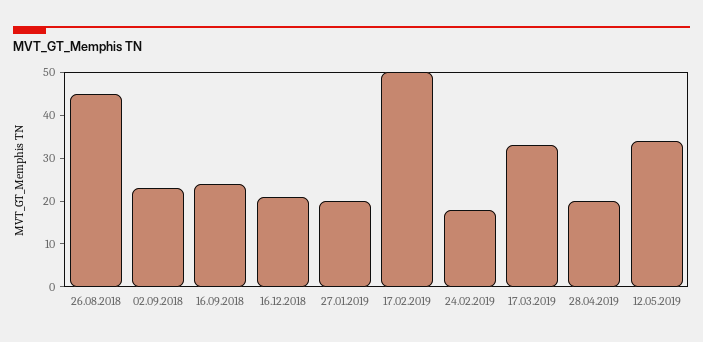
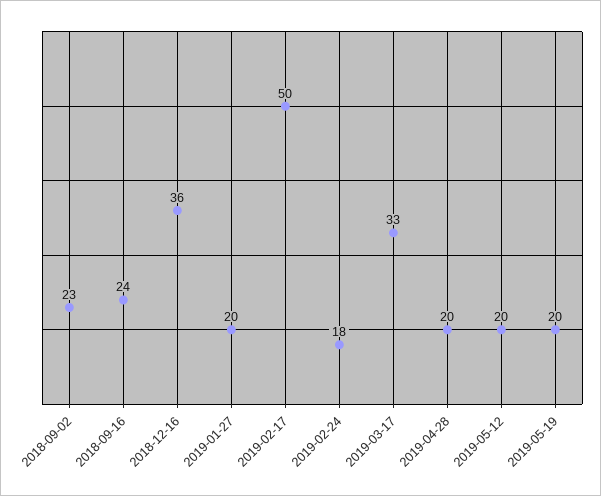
26.08.2018: 45 -> none
16.12.2018: 20 -> 36
12.05.2019: 35 -> 20
2019-05-19: none -> 20

